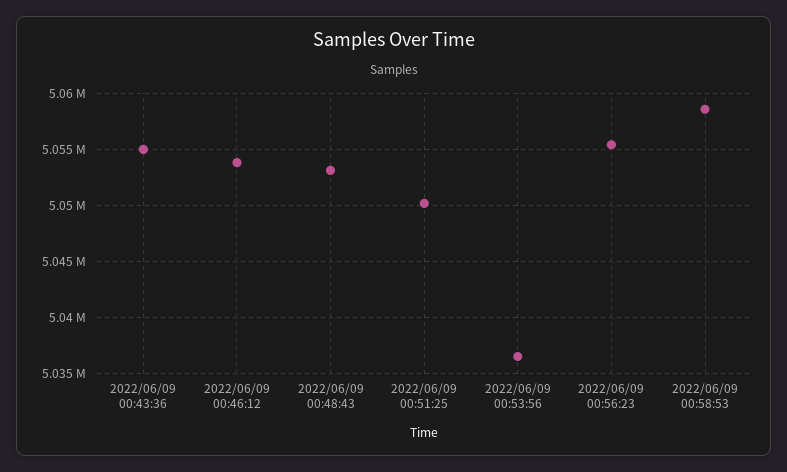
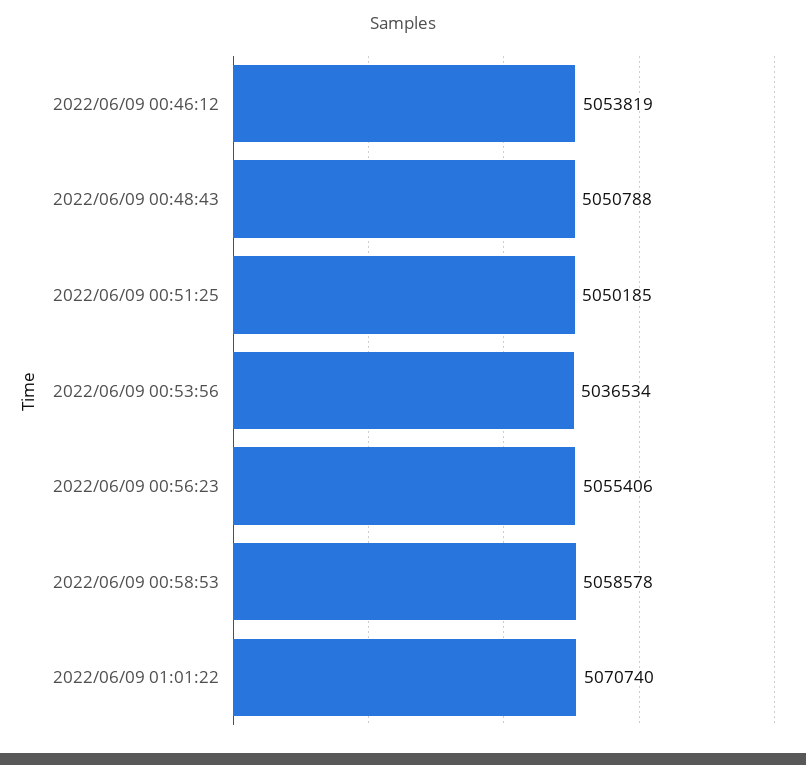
2022/06/09 00:43:36: 5055000 -> none
2022/06/09 00:48:43: 5053000 -> 5050788
2022/06/09 01:01:22: none -> 5070740

